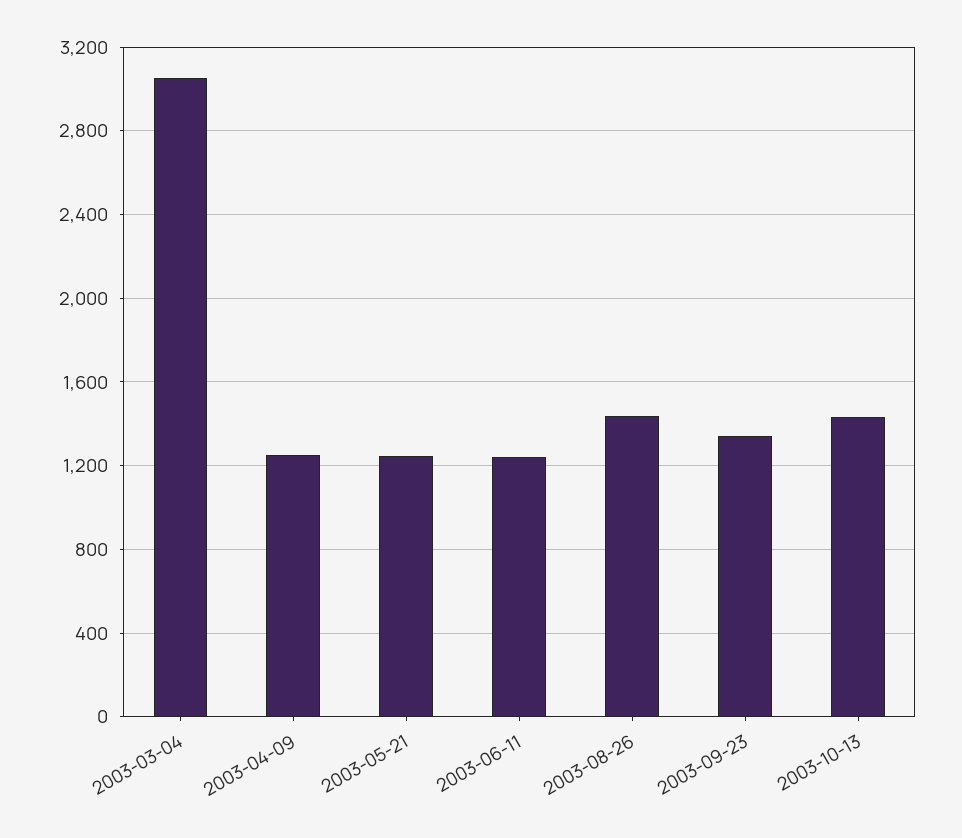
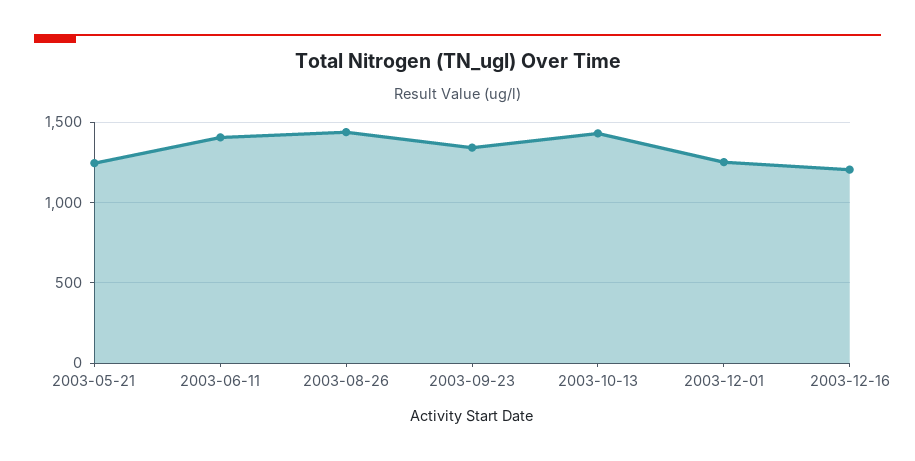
2003-03-04: 3050 -> none
2003-04-09: 1250 -> none
2003-06-11: 1250 -> 1400
2003-12-01: none -> 1250
2003-12-16: none -> 1200

